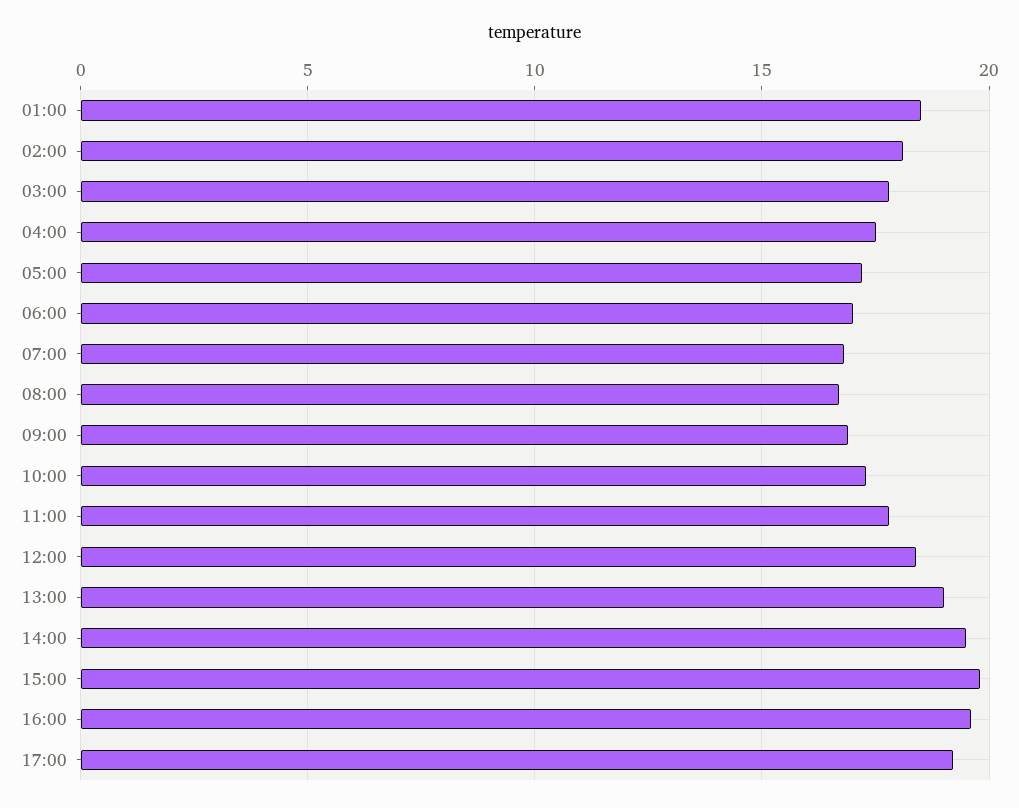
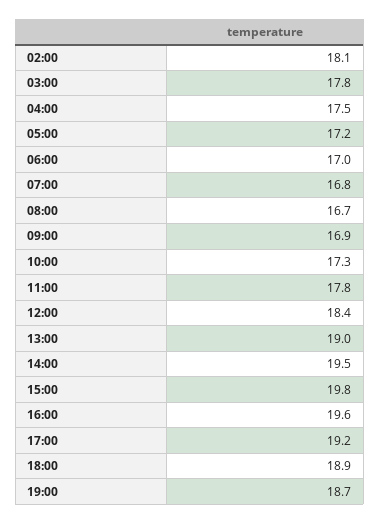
01:00: 18.5 -> none
18:00: none -> 18.9
19:00: none -> 18.7

